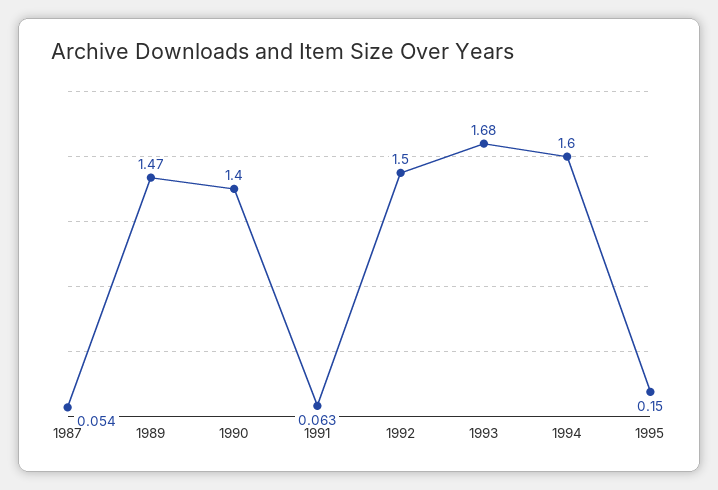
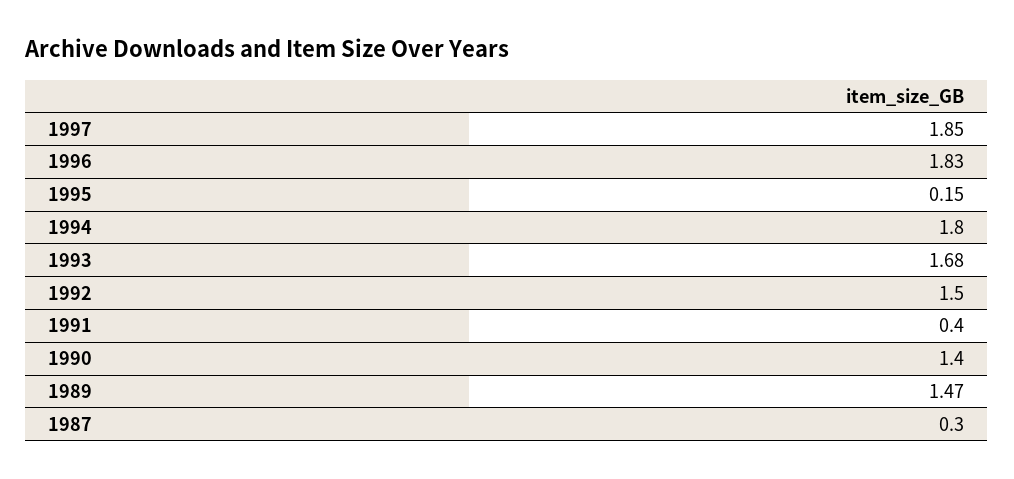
1987: 0.054 -> 0.3
1991: 0.063 -> 0.4
1994: 1.6 -> 1.8
1997: none -> 1.85
1996: none -> 1.83

